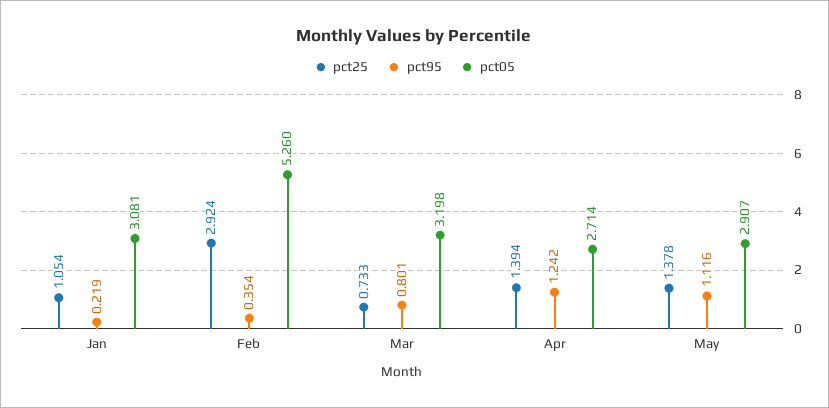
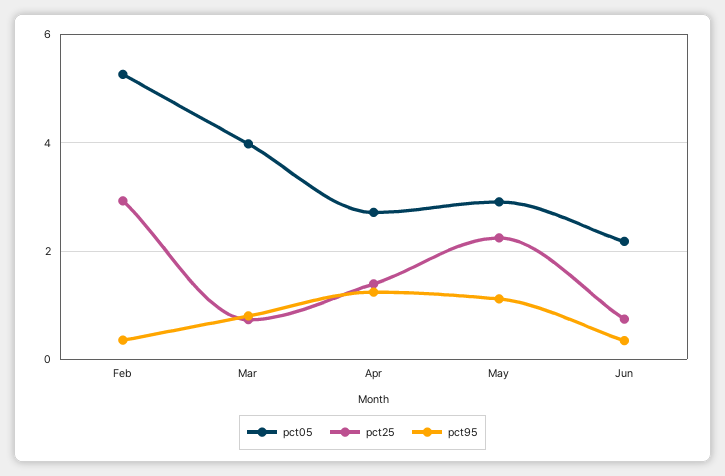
pct25, Jan: 1.054 -> none
pct95, Jan: 0.219 -> none
pct05, Jan: 3.081 -> none
pct05, Mar: 3.198 -> 4
pct25, May: 1.378 -> 2.2
pct05, Jun: none -> 2.2
pct25, Jun: none -> 0.8
pct95, Jun: none -> 0.4

